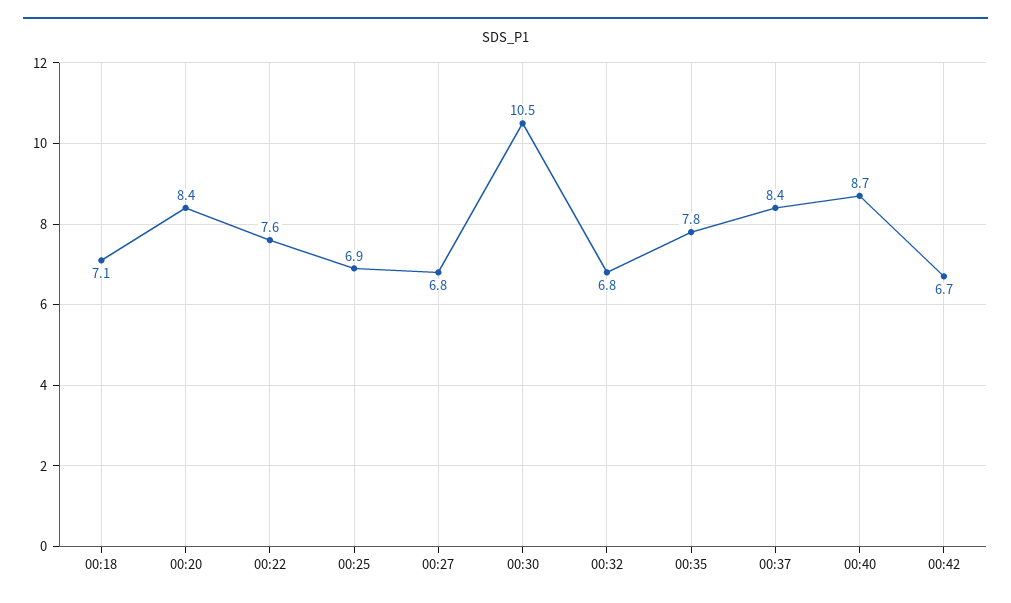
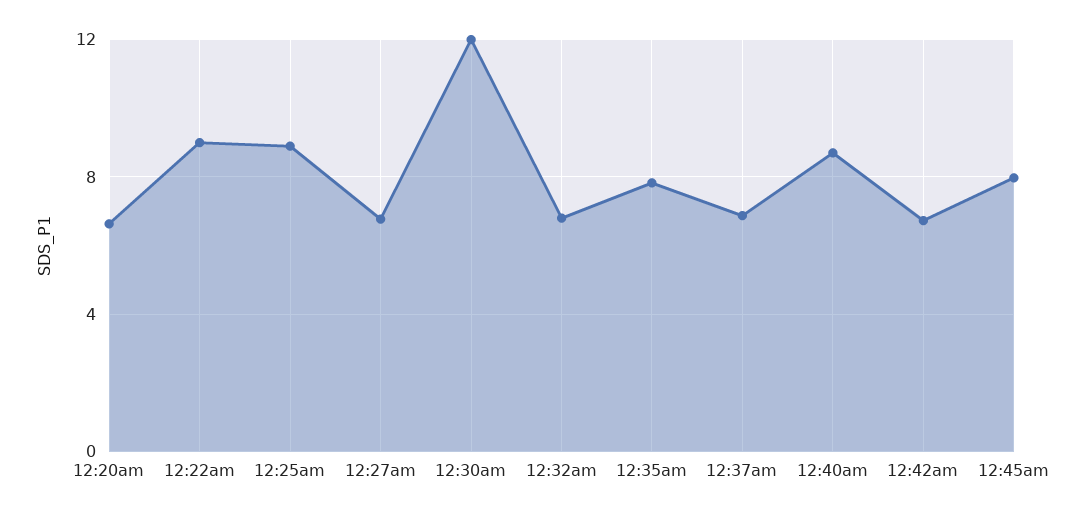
00:18: 7.1 -> none
00:20: 8.4 -> 6.5
00:22: 7.6 -> 9
00:25: 6.9 -> 9
00:30: 10.5 -> 12
00:37: 8.4 -> 7
12:45am: none -> 8

